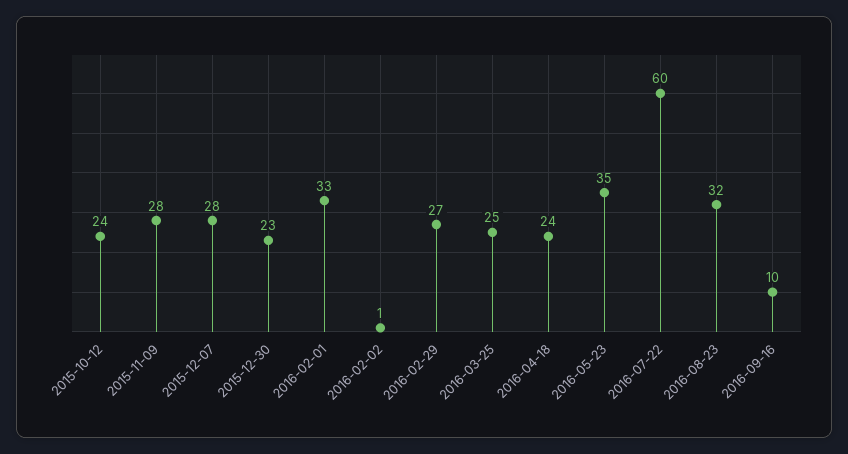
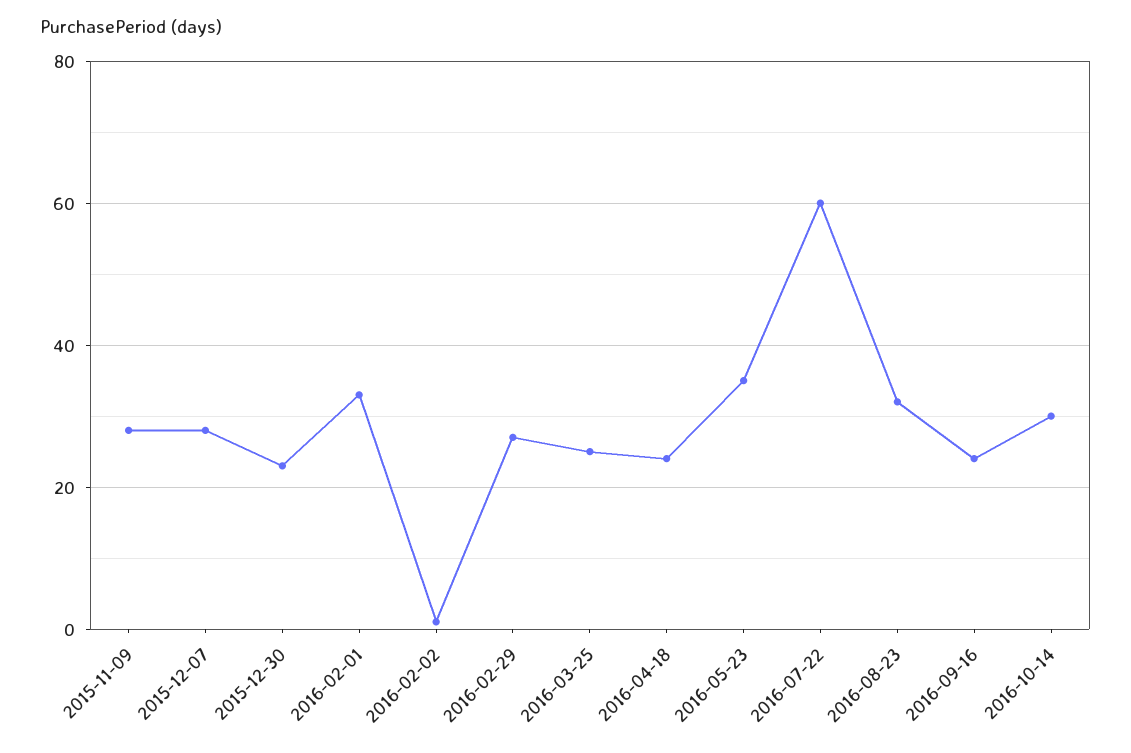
2015-10-12: 24 -> none
2016-09-16: 10 -> 25
2016-10-14: none -> 30

